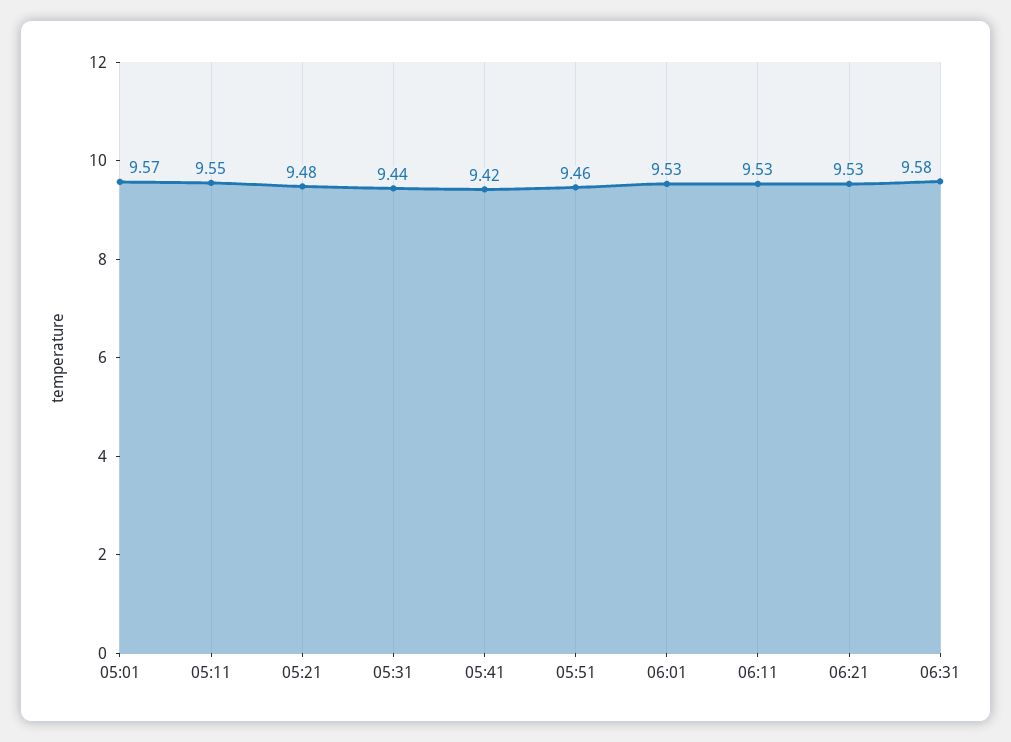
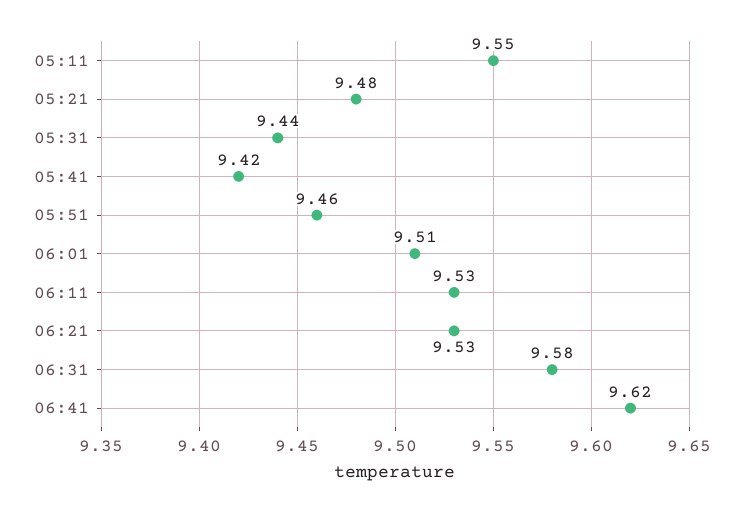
05:01: 9.57 -> none
06:01: 9.53 -> 9.51
06:41: none -> 9.62

